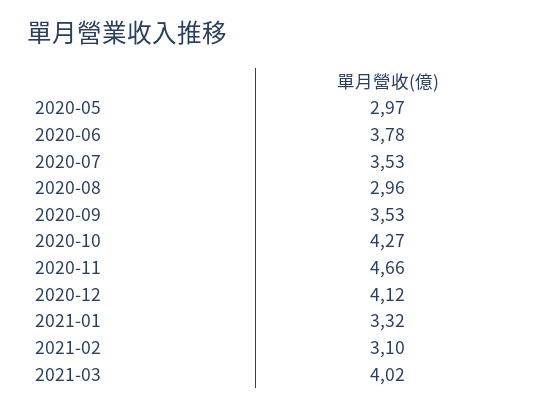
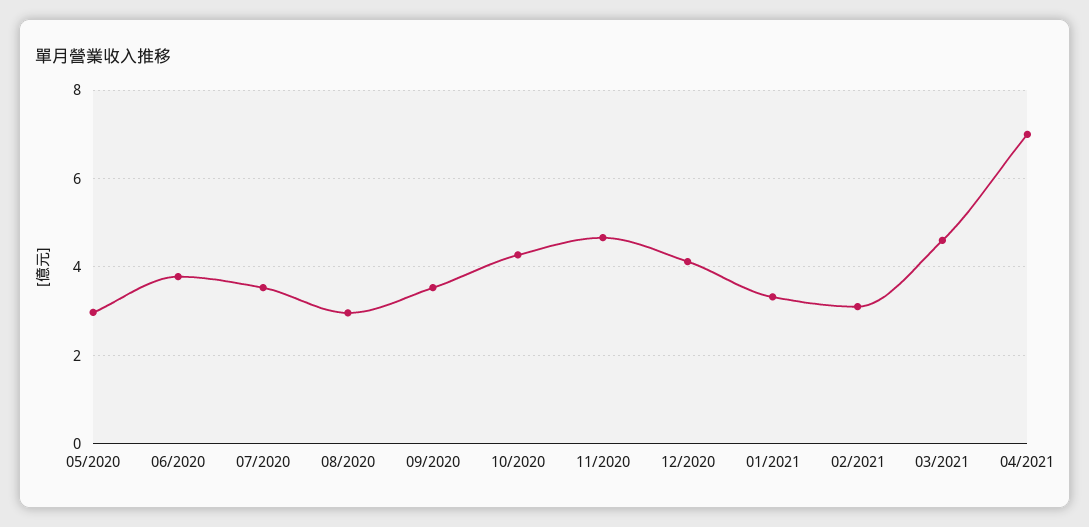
2021-03: 4.02 -> 4.6
04/2021: none -> 7

